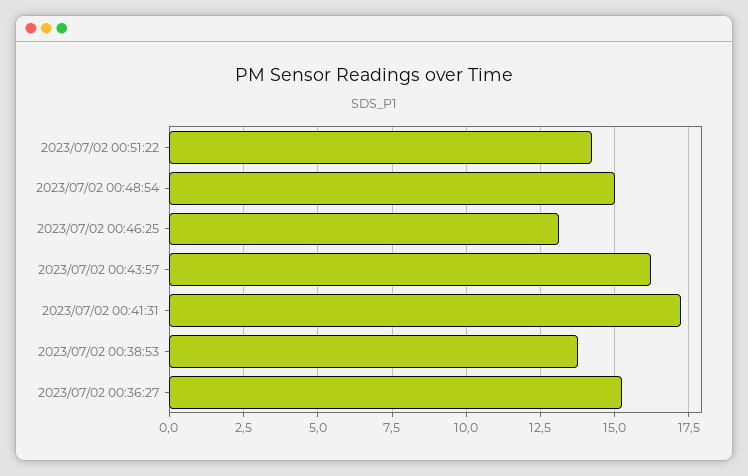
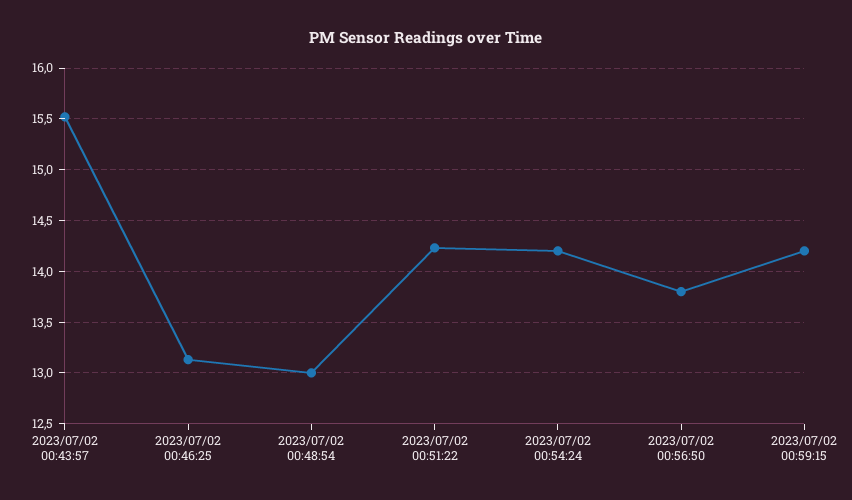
2023/07/02 00:48:54: 15 -> 13
2023/07/02 00:43:57: 16.25 -> 15.5
2023/07/02 00:41:31: 17.25 -> none
2023/07/02 00:38:53: 13.75 -> none
2023/07/02 00:36:27: 15.25 -> none
2023/07/02 00:54:24: none -> 14.2
2023/07/02 00:56:50: none -> 13.8
2023/07/02 00:59:15: none -> 14.2

